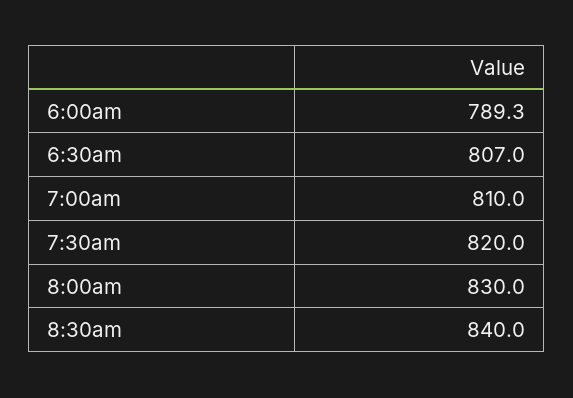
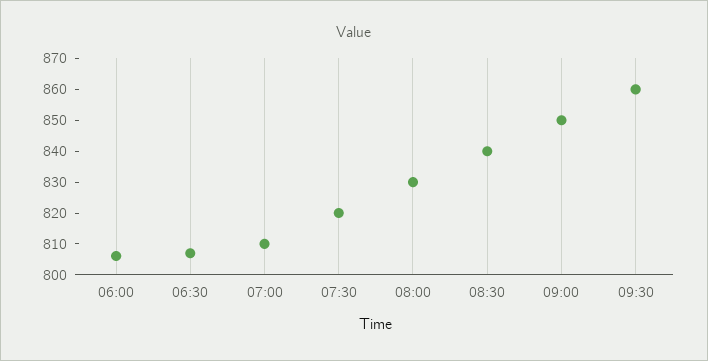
6:00am: 789.3 -> 805
09:00: none -> 850
09:30: none -> 860

